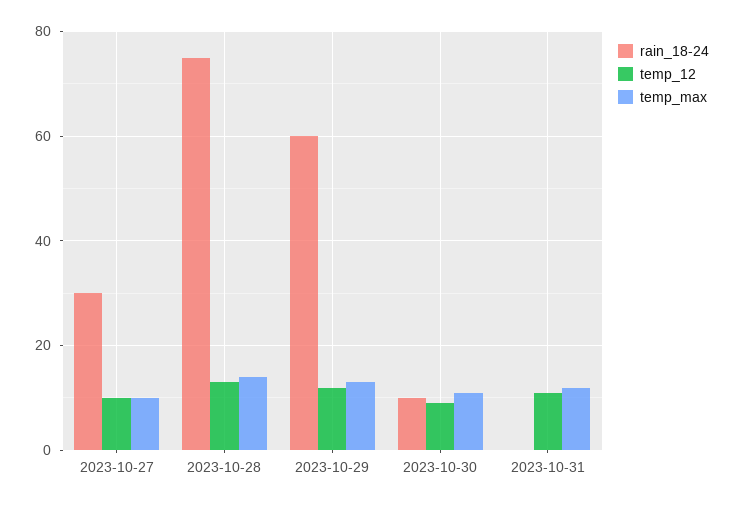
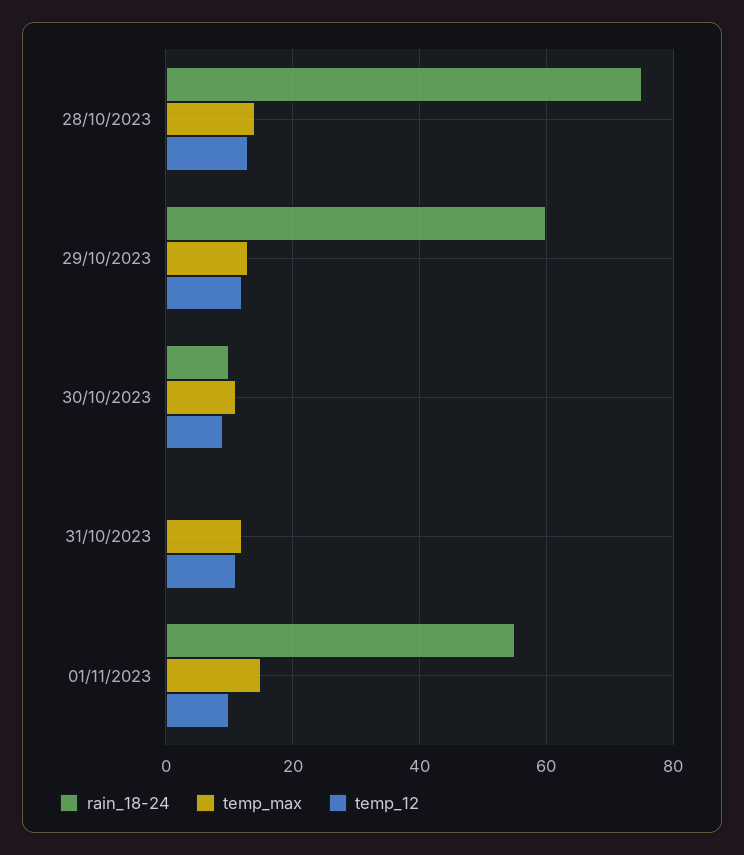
rain_18-24, 2023-10-27: 30 -> none
temp_12, 2023-10-27: 10 -> none
temp_max, 2023-10-27: 10 -> none
rain_18-24, 01/11/2023: none -> 55
temp_max, 01/11/2023: none -> 15
temp_12, 01/11/2023: none -> 10

